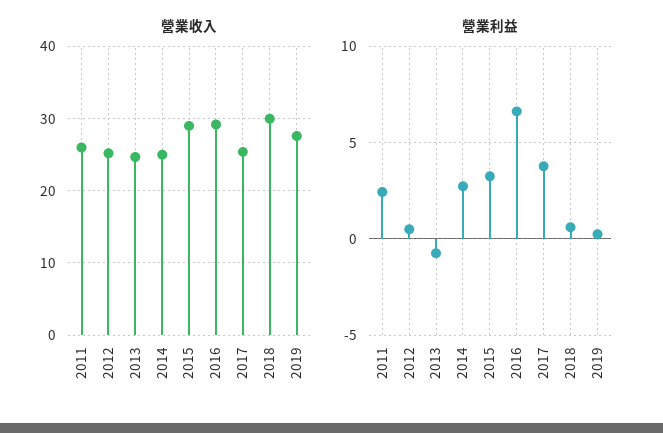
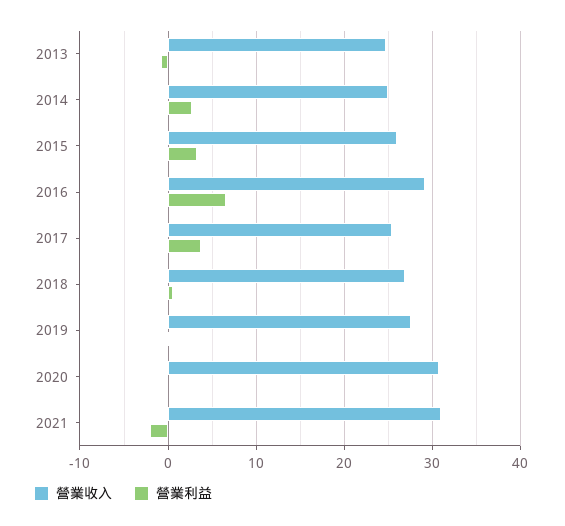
營業收入, 2011: 26 -> none
營業收入, 2012: 25 -> none
營業收入, 2015: 29 -> 26
營業收入, 2018: 30 -> 27
營業利益, 2011: 2.5 -> none
營業利益, 2012: 0.5 -> none
營業收入, 2020: none -> 31
營業利益, 2020: none -> 0
營業收入, 2021: none -> 31
營業利益, 2021: none -> -2

